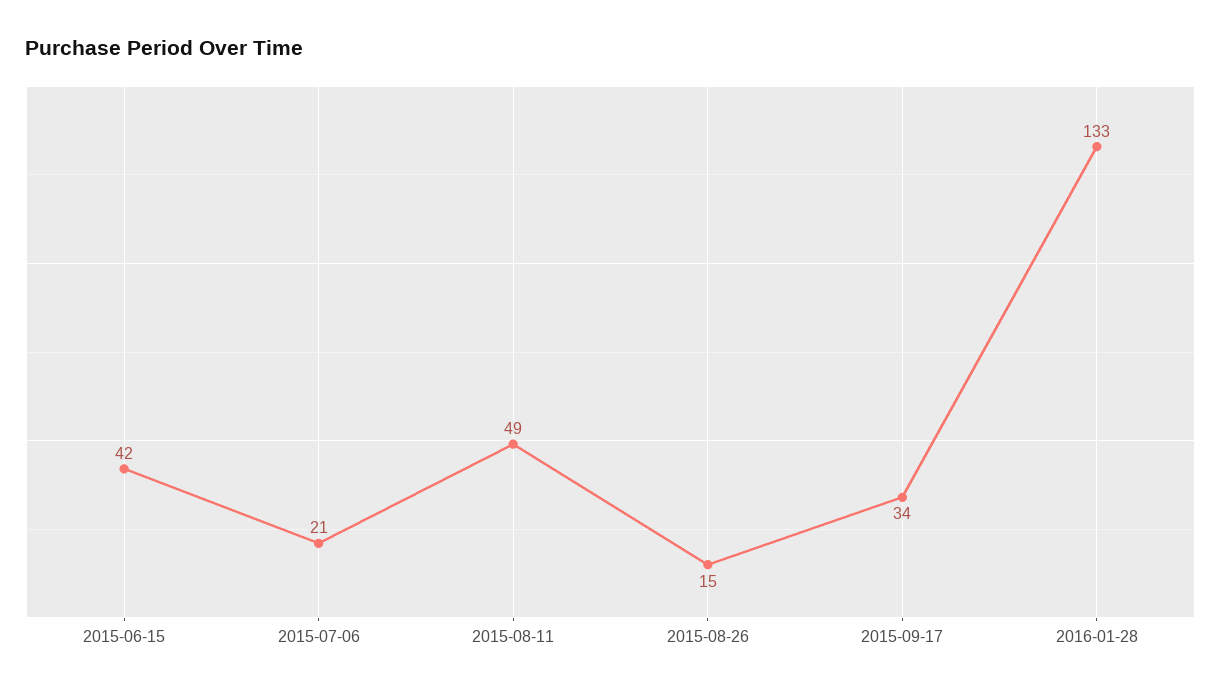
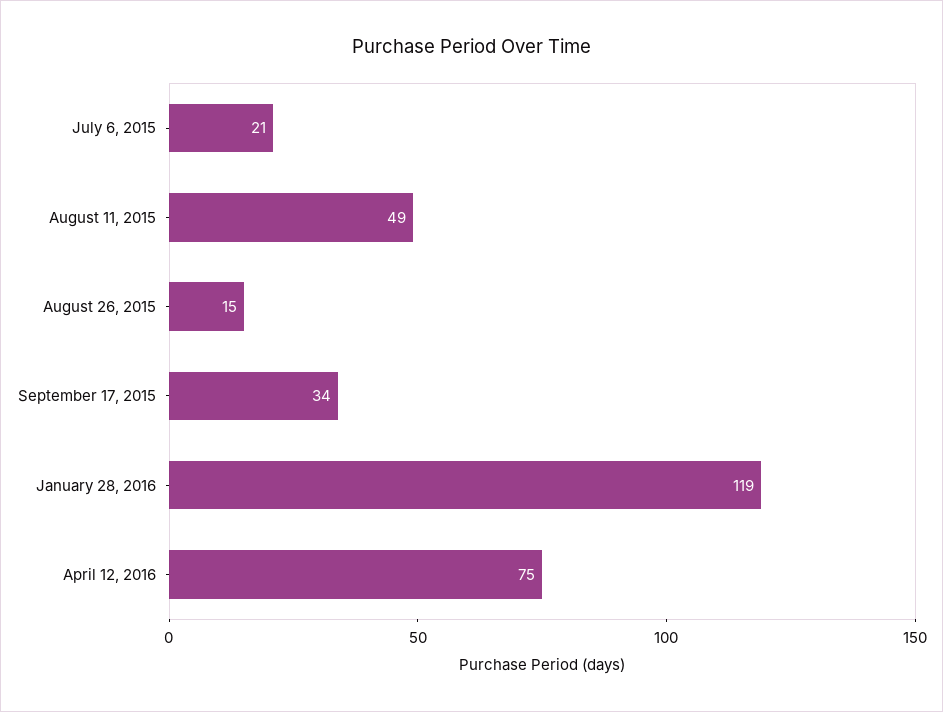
2015-06-15: 42 -> none
2016-01-28: 133 -> 119
April 12, 2016: none -> 75

